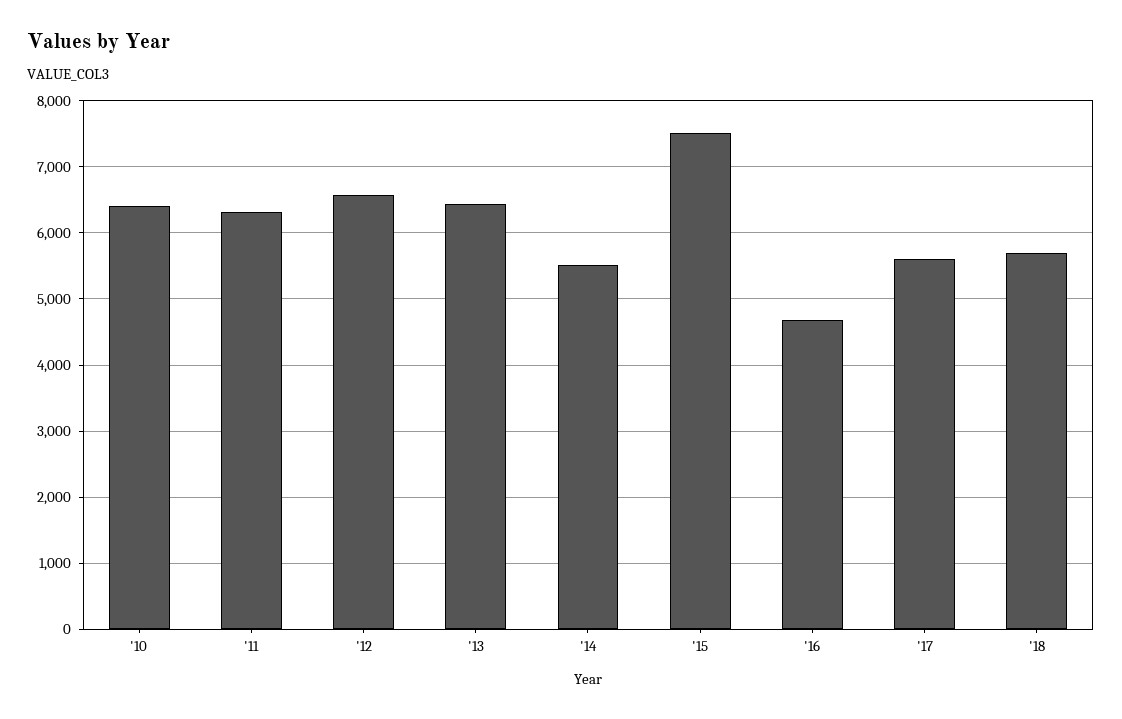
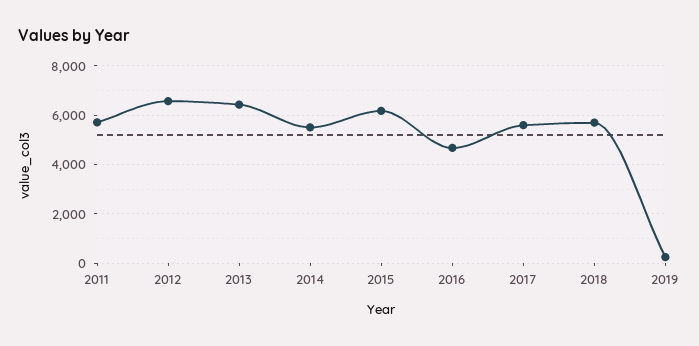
'10: 6400 -> none
'11: 6300 -> 5750
'15: 7500 -> 6250
2019: none -> 250

